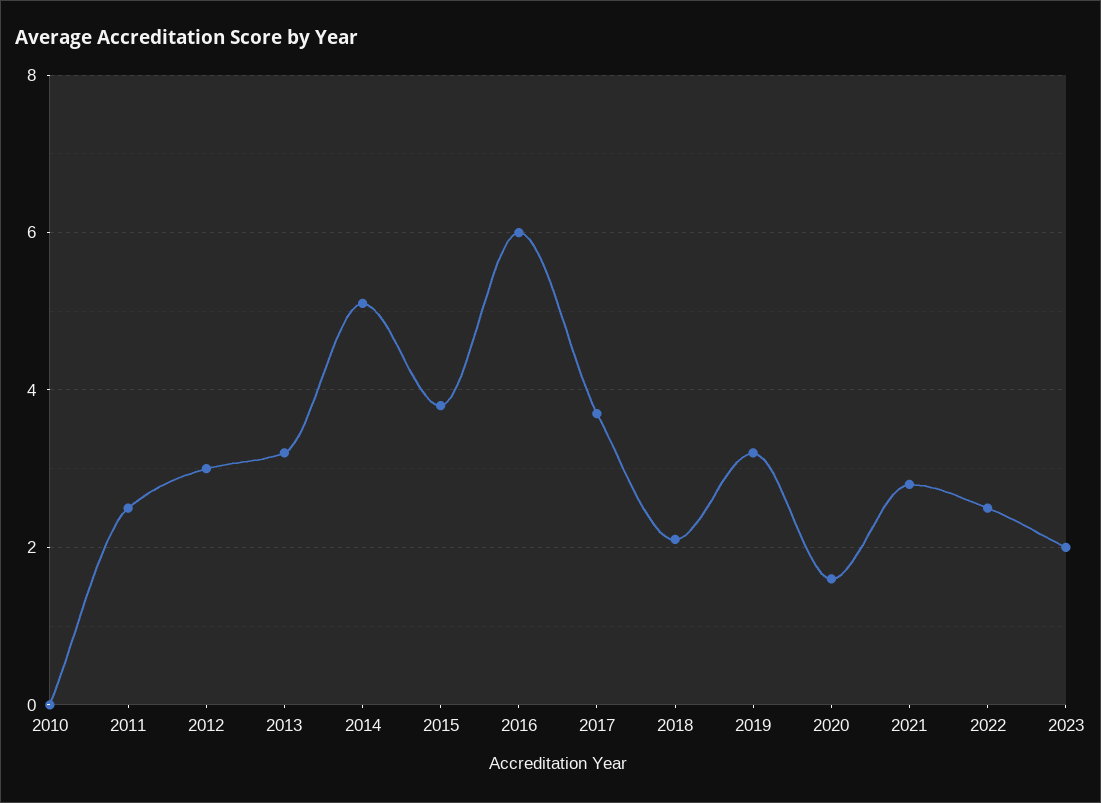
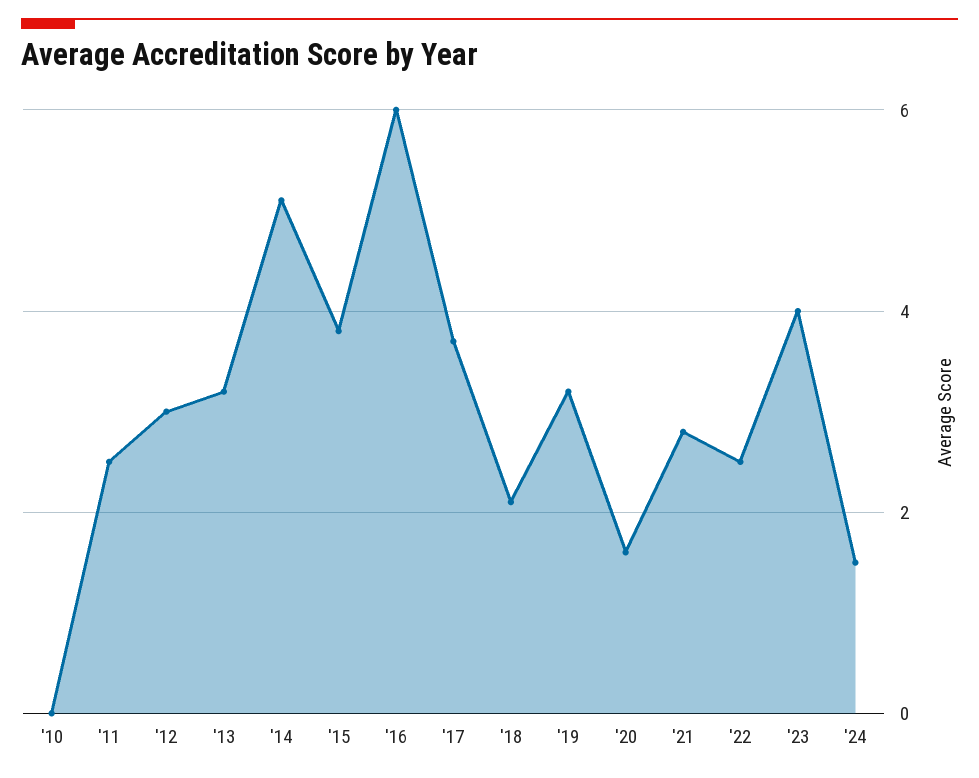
2023: 2 -> 4
'24: none -> 1.5

